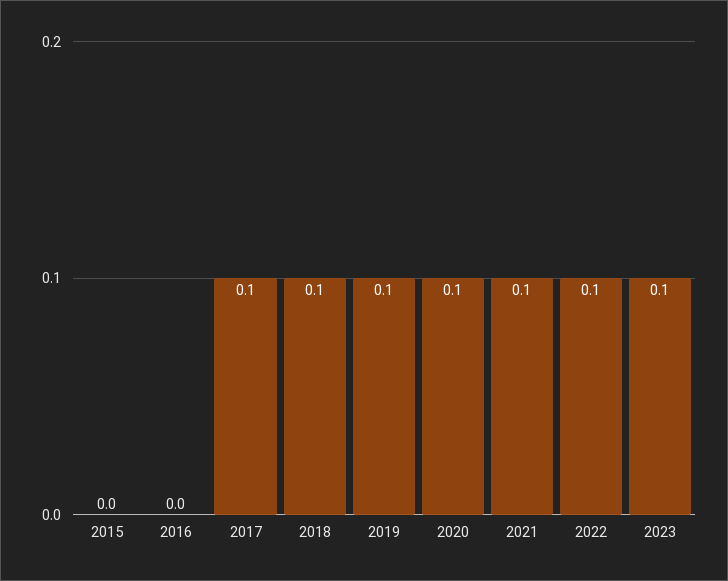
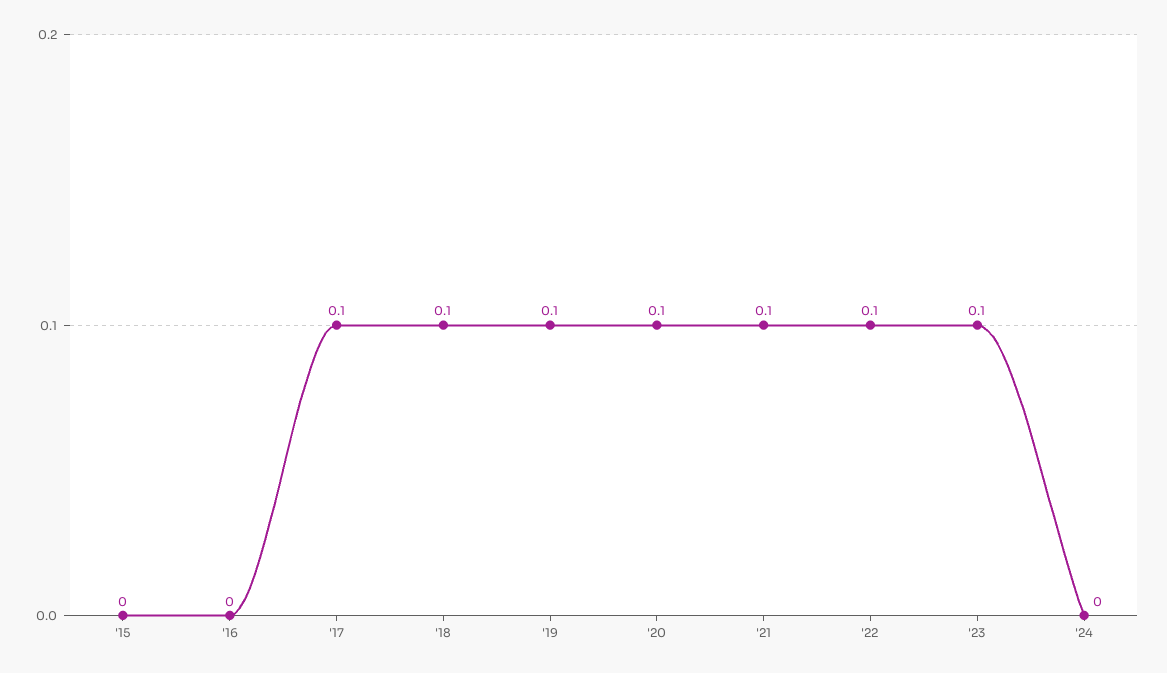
'24: none -> 0

